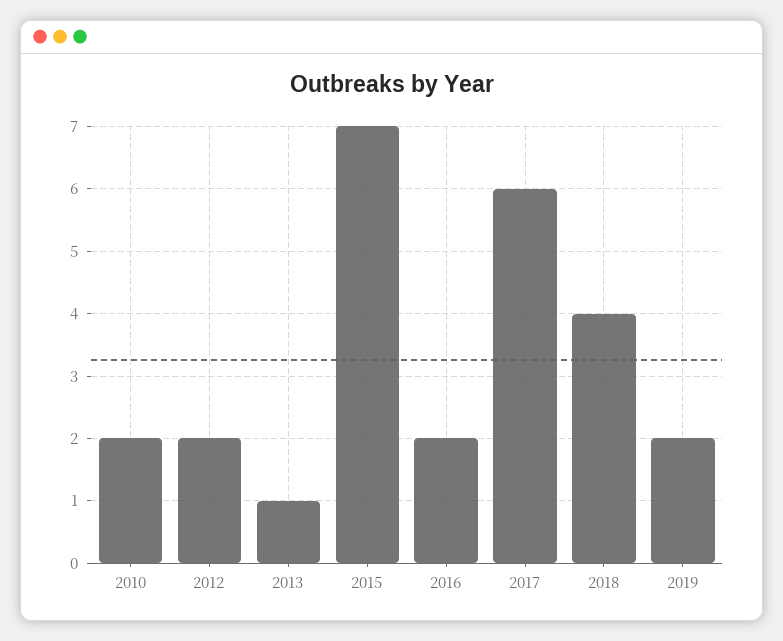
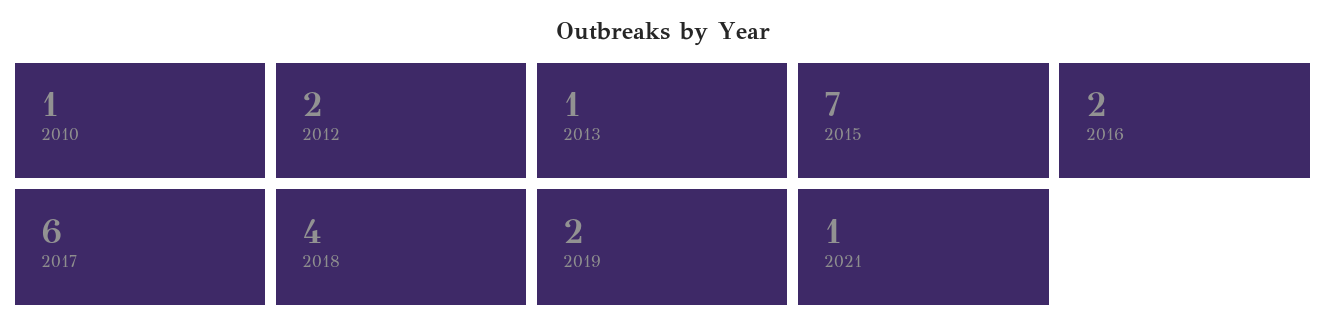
2010: 2 -> 1
2021: none -> 1

